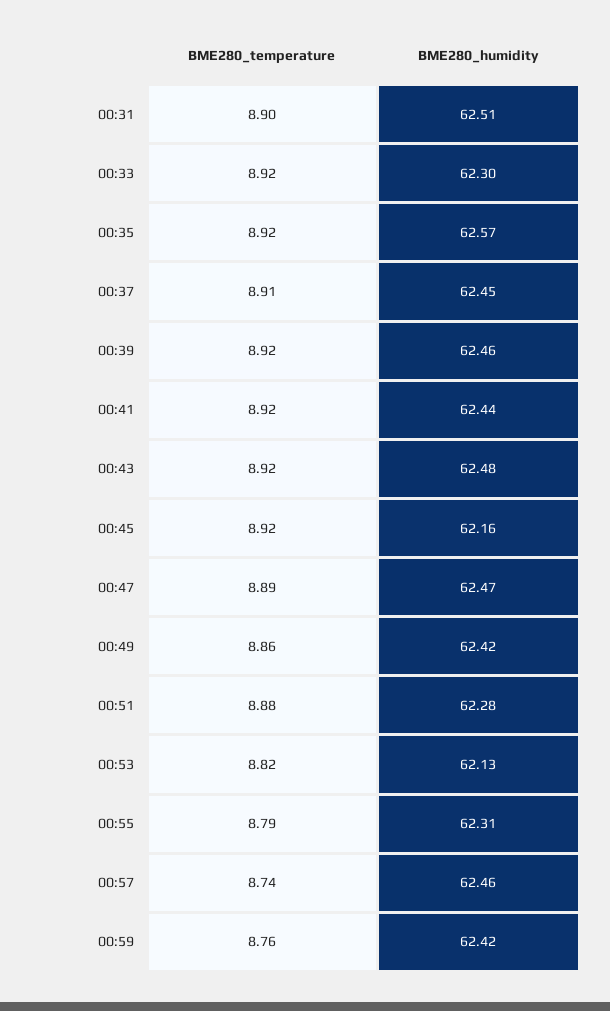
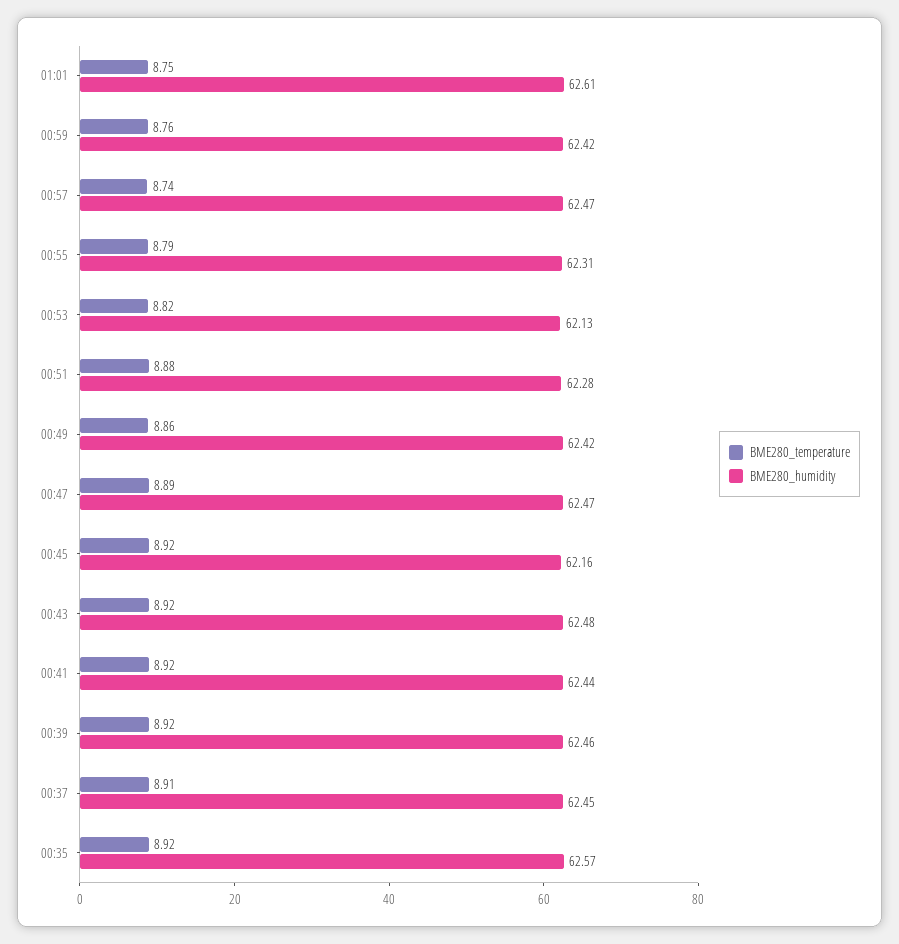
BME280_temperature, 00:31: 8.9 -> none
BME280_humidity, 00:31: 62.51 -> none
BME280_temperature, 00:33: 8.92 -> none
BME280_humidity, 00:33: 62.3 -> none
BME280_humidity, 00:57: 62.46 -> 62.47
BME280_temperature, 01:01: none -> 8.75
BME280_humidity, 01:01: none -> 62.61

